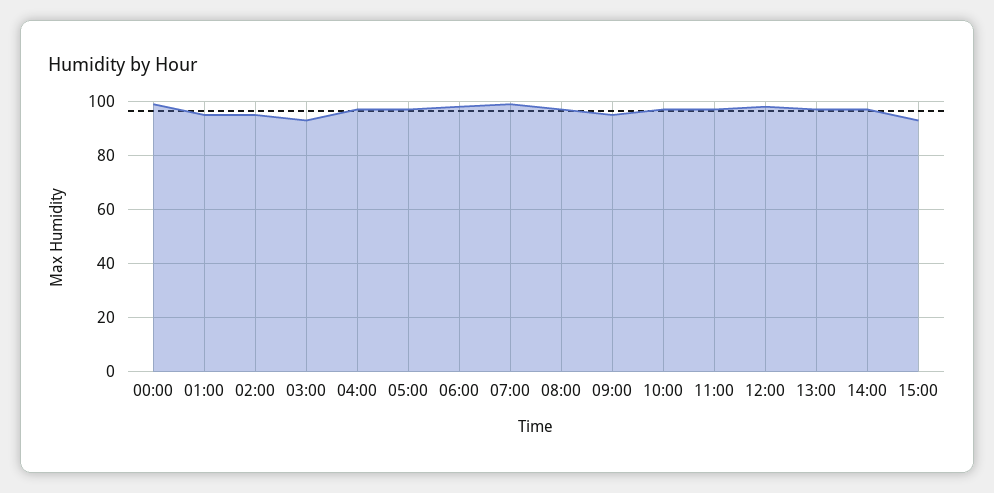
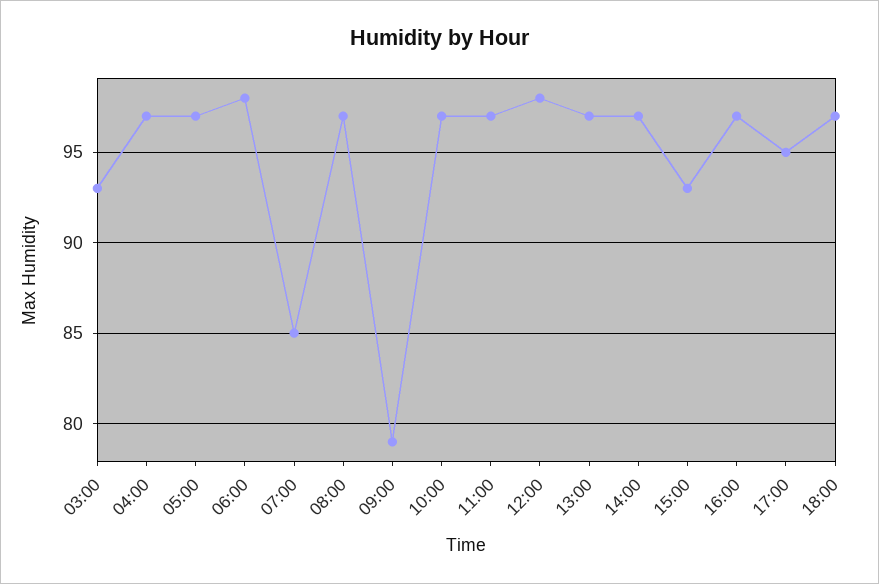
00:00: 100 -> none
01:00: 95 -> none
02:00: 95 -> none
07:00: 100 -> 85
09:00: 95 -> 79
16:00: none -> 97
17:00: none -> 95
18:00: none -> 97

